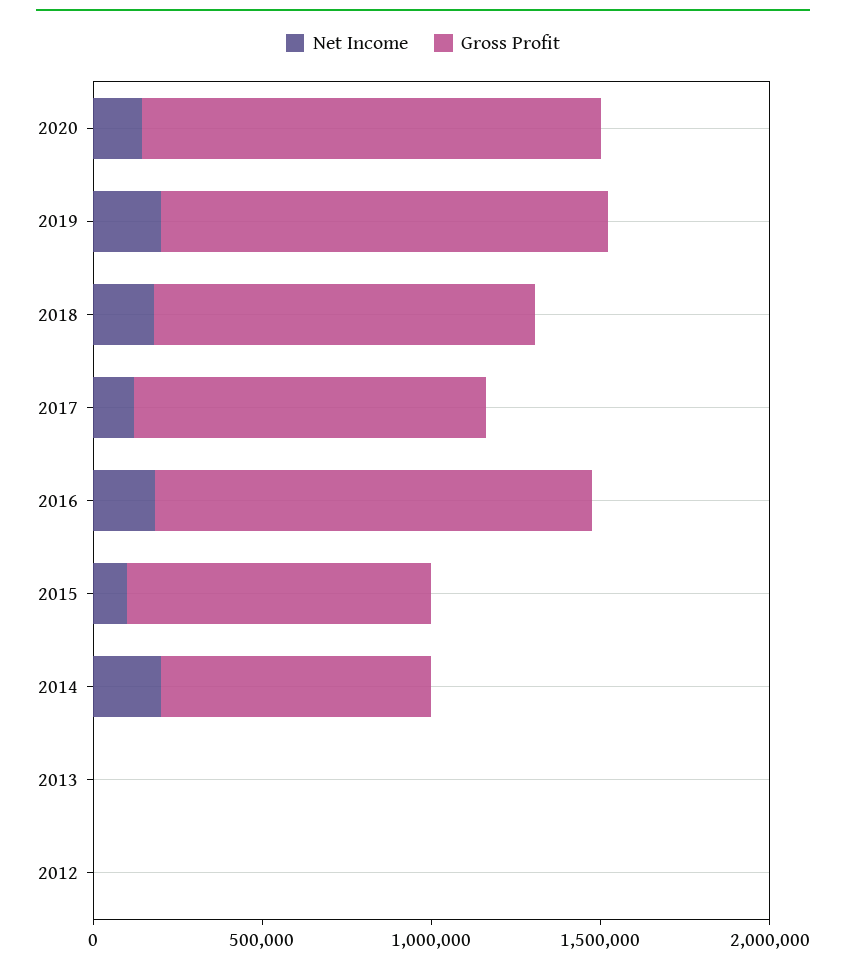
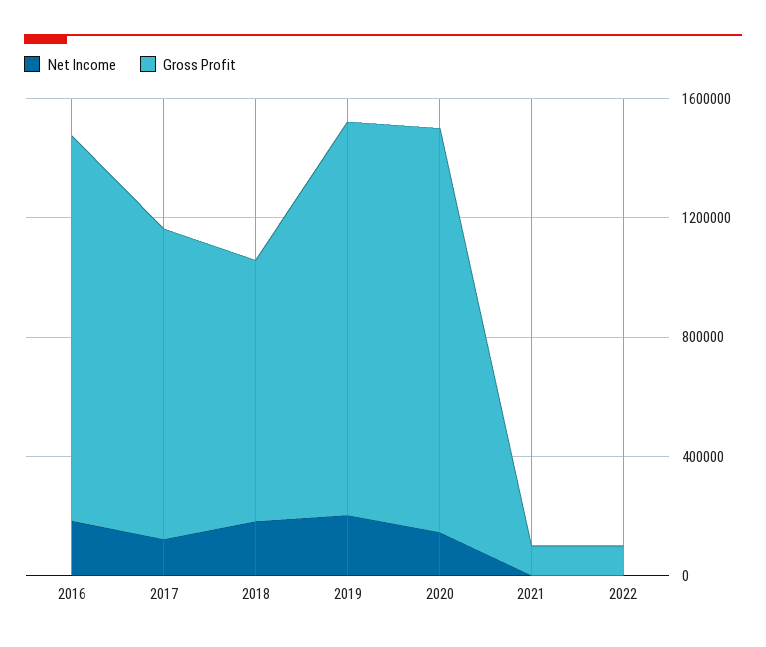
Gross Profit, 2018: 1100000 -> 900000
Net Income, 2015: 100000 -> none
Gross Profit, 2015: 900000 -> none
Net Income, 2014: 200000 -> none
Gross Profit, 2014: 800000 -> none
Net Income, 2013: 0 -> none
Gross Profit, 2013: 0 -> none
Net Income, 2012: 0 -> none
Gross Profit, 2012: 0 -> none
Net Income, 2021: none -> 0
Gross Profit, 2021: none -> 100000
Net Income, 2022: none -> 0
Gross Profit, 2022: none -> 100000

